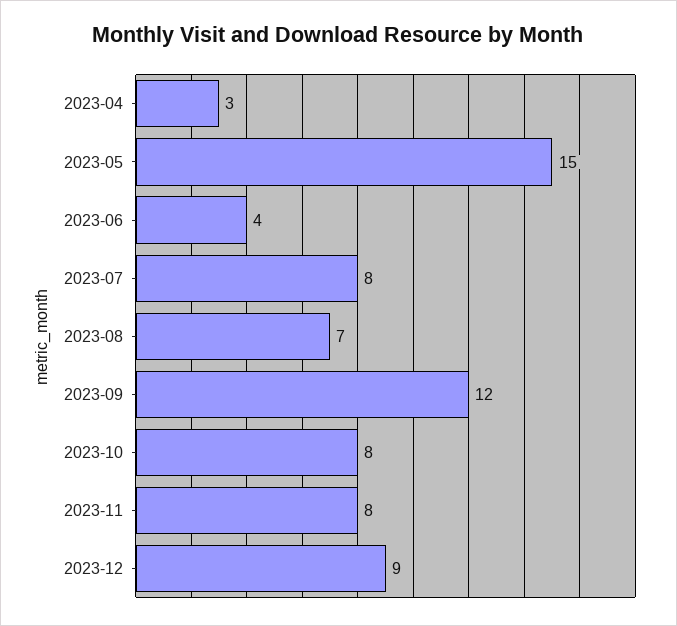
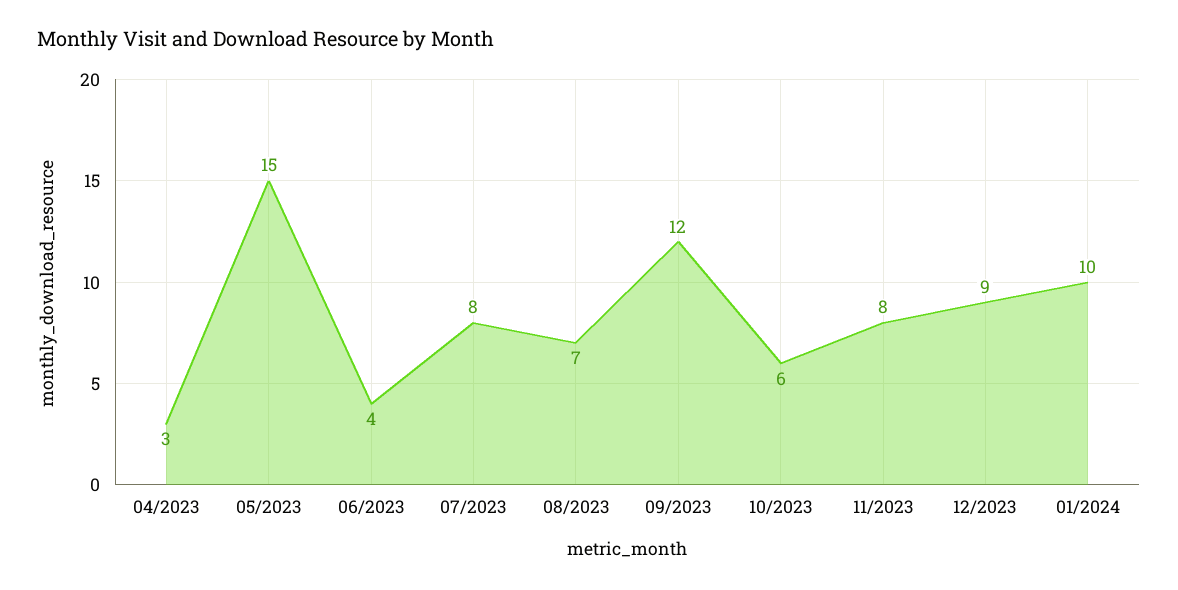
2023-10: 8 -> 6
01/2024: none -> 10

